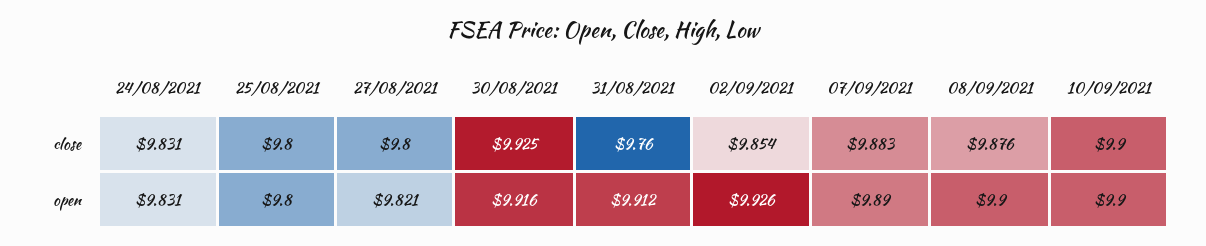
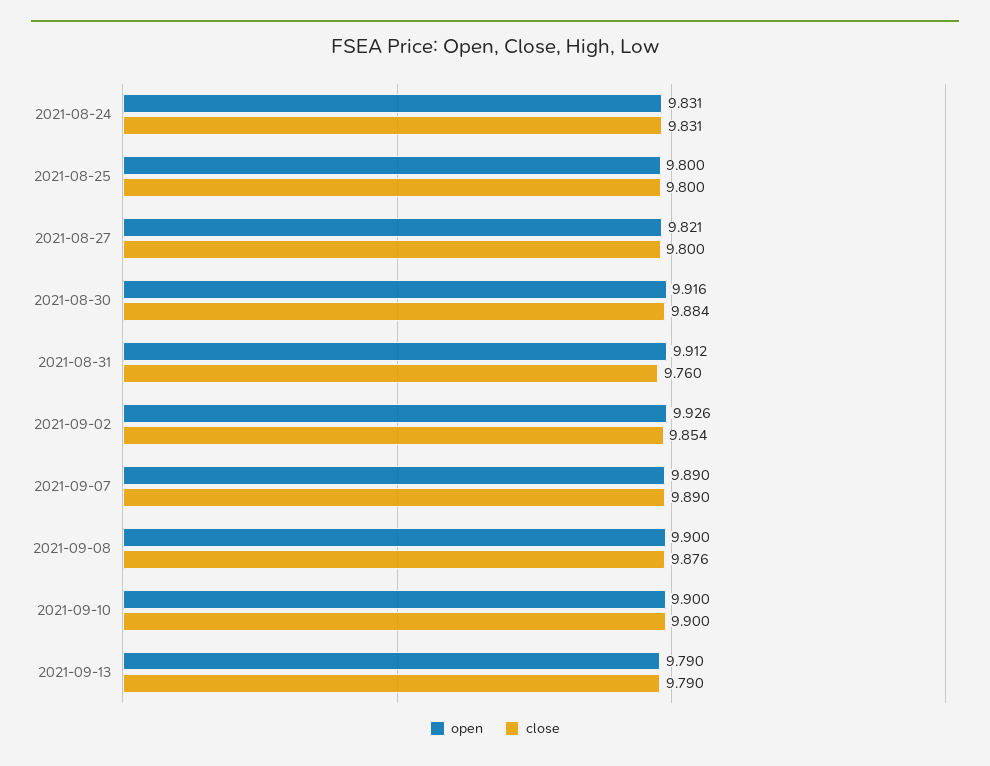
close, 30/08/2021: 9.925 -> 9.884
close, 07/09/2021: 9.883 -> 9.89
open, 2021-09-13: none -> 9.79
close, 2021-09-13: none -> 9.79

